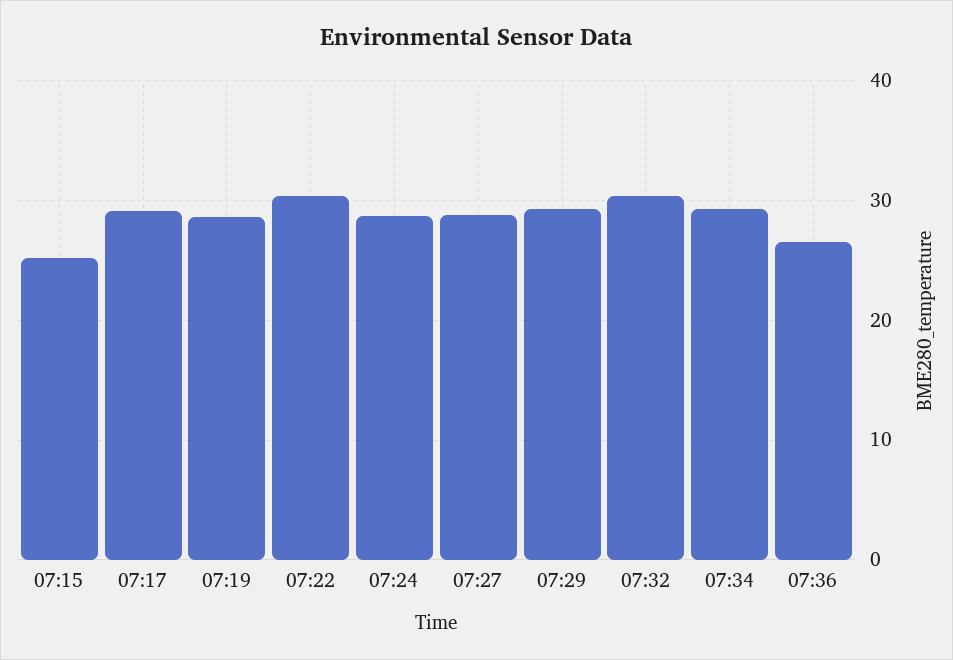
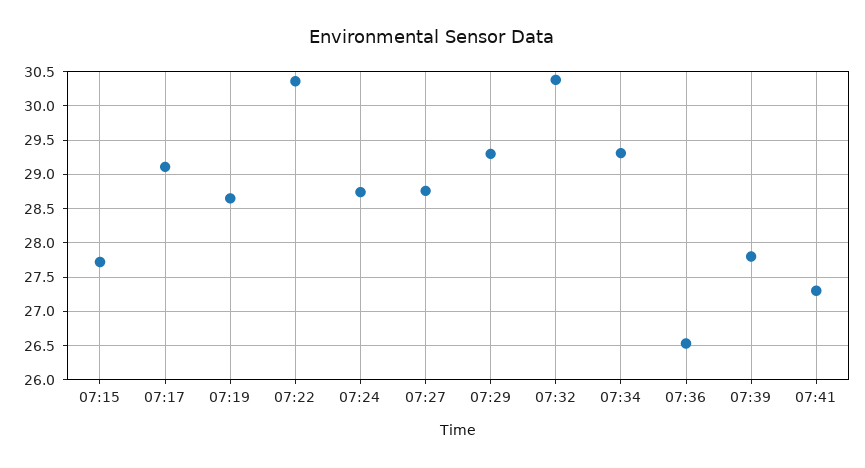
07:15: 25 -> 27.7
07:39: none -> 27.8
07:41: none -> 27.3

